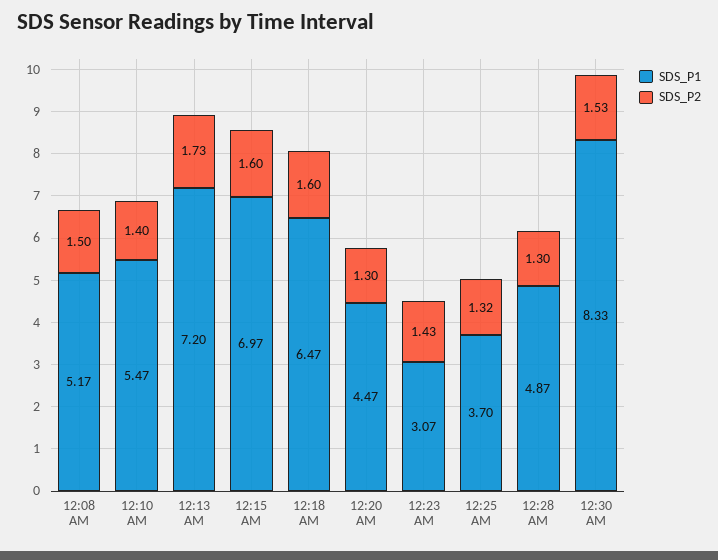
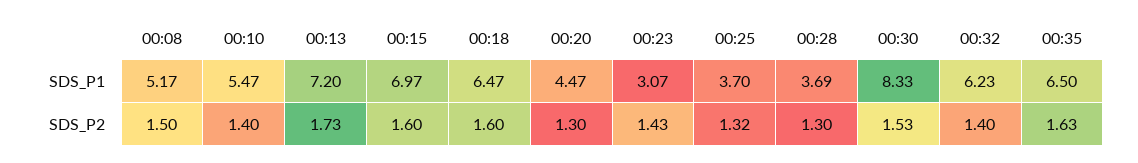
SDS_P1, 12:28 AM: 4.87 -> 3.69
SDS_P1, 00:32: none -> 6.23
SDS_P1, 00:35: none -> 6.5
SDS_P2, 00:32: none -> 1.4
SDS_P2, 00:35: none -> 1.63

